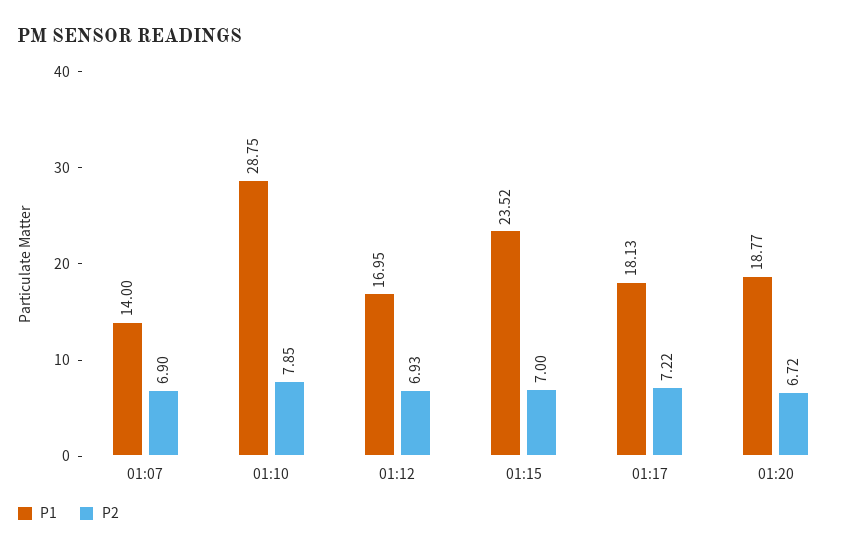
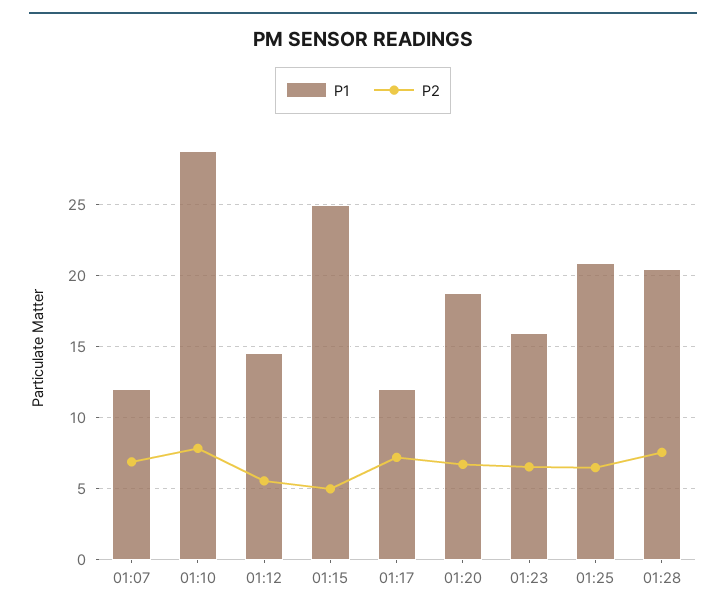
P1, 01:07: 14 -> 12
P1, 01:12: 16.95 -> 14.5
P2, 01:12: 6.93 -> 5.5
P1, 01:15: 23.52 -> 25
P2, 01:15: 7 -> 5
P1, 01:17: 18.13 -> 12
P1, 01:23: none -> 16
P2, 01:23: none -> 6.5
P1, 01:25: none -> 21
P2, 01:25: none -> 6.5
P1, 01:28: none -> 20.5
P2, 01:28: none -> 7.5

